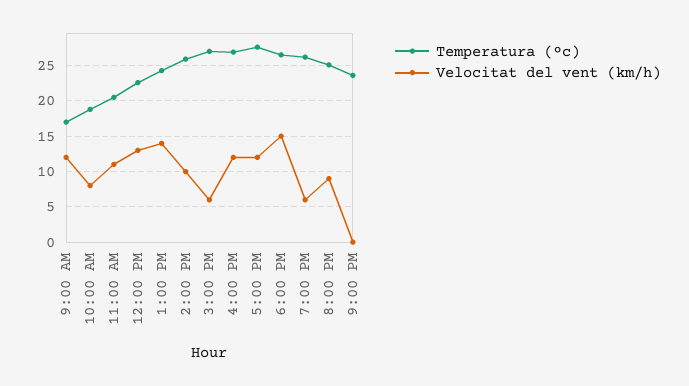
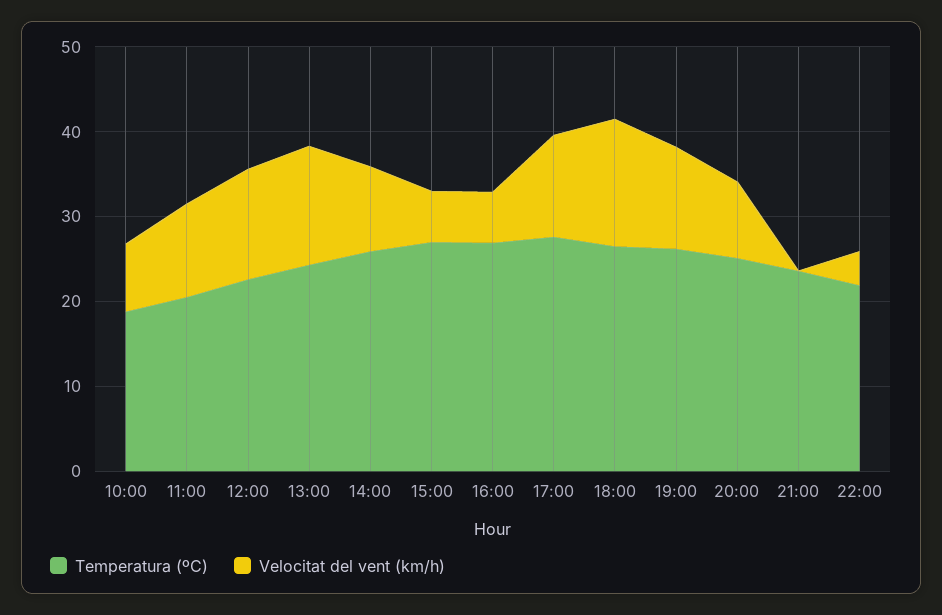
Temperatura (ºc), 9:00 AM: 17 -> none
Velocitat del vent (km/h), 9:00 AM: 12 -> none
Velocitat del vent (km/h), 4:00 PM: 12 -> 6
Velocitat del vent (km/h), 7:00 PM: 6 -> 12
Temperatura (ºc), 22:00: none -> 22
Velocitat del vent (km/h), 22:00: none -> 4

